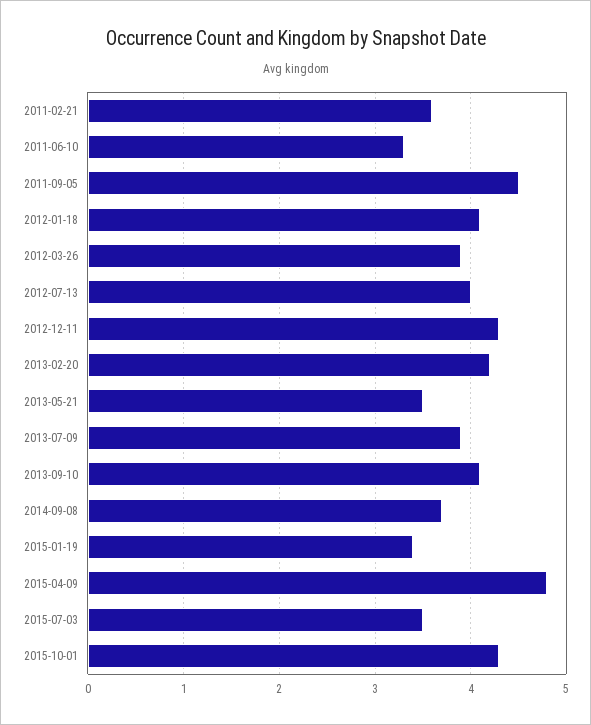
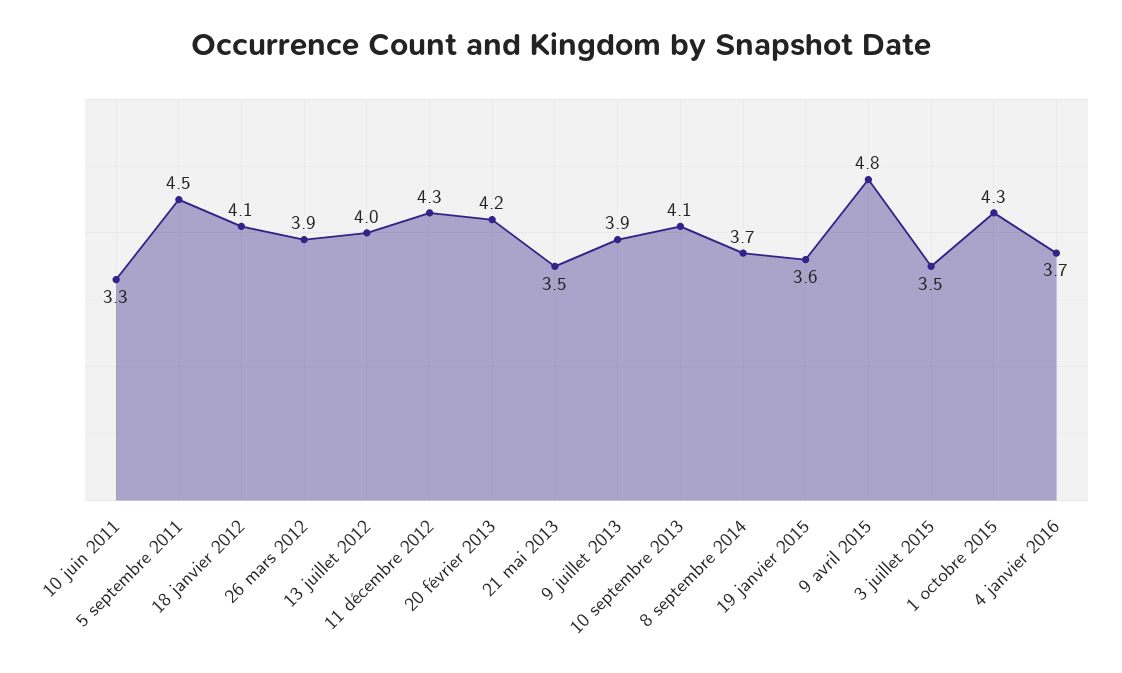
2011-02-21: 3.6 -> none
2015-01-19: 3.4 -> 3.6
4 janvier 2016: none -> 3.7

